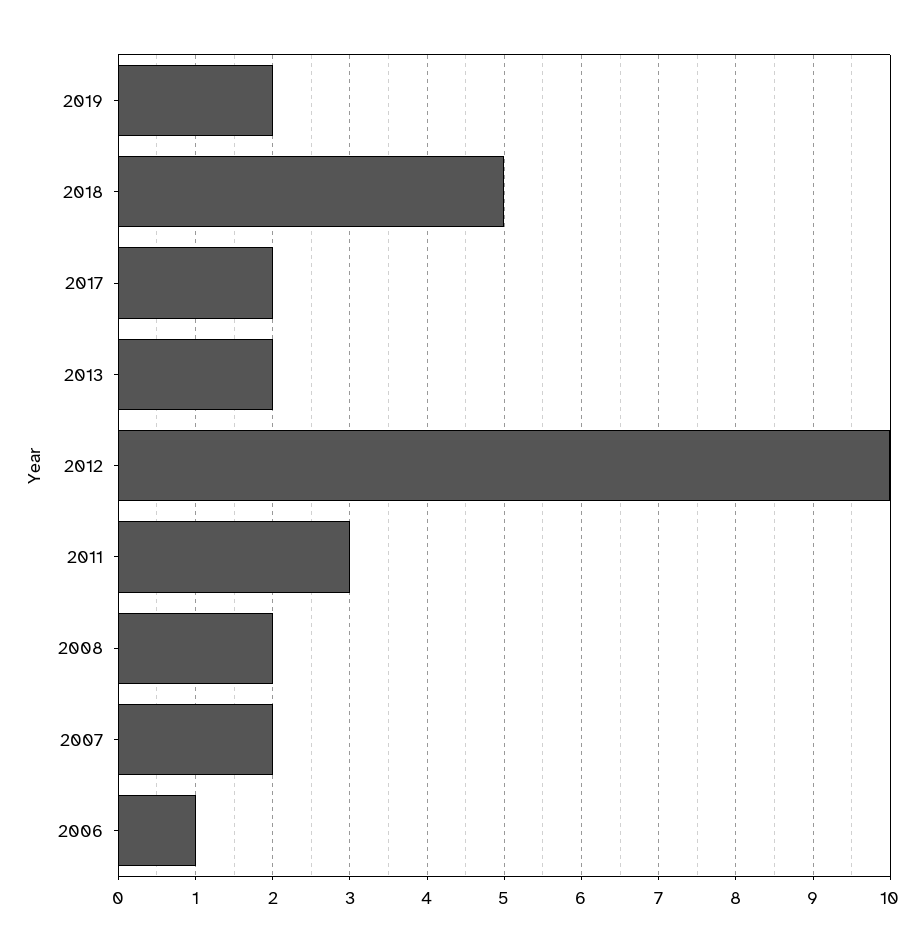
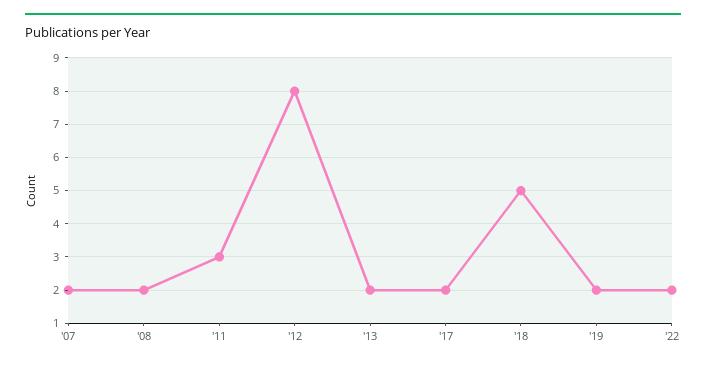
2012: 10 -> 8
2006: 1 -> none
'22: none -> 2

